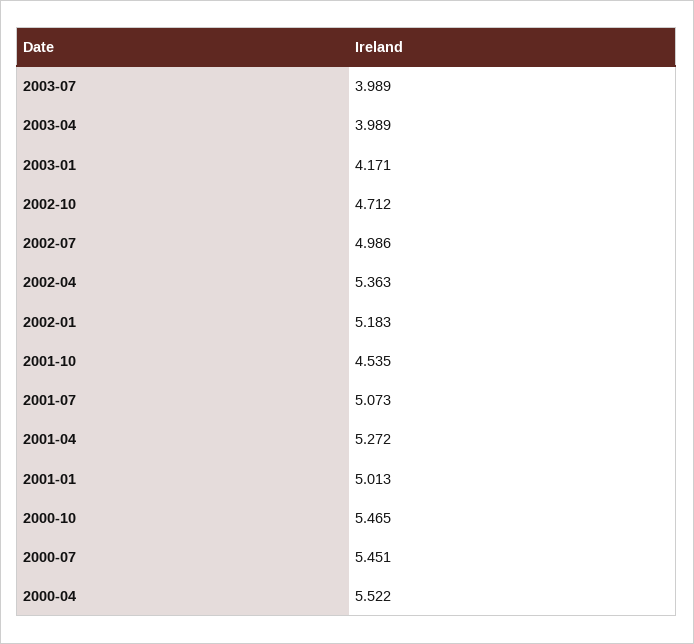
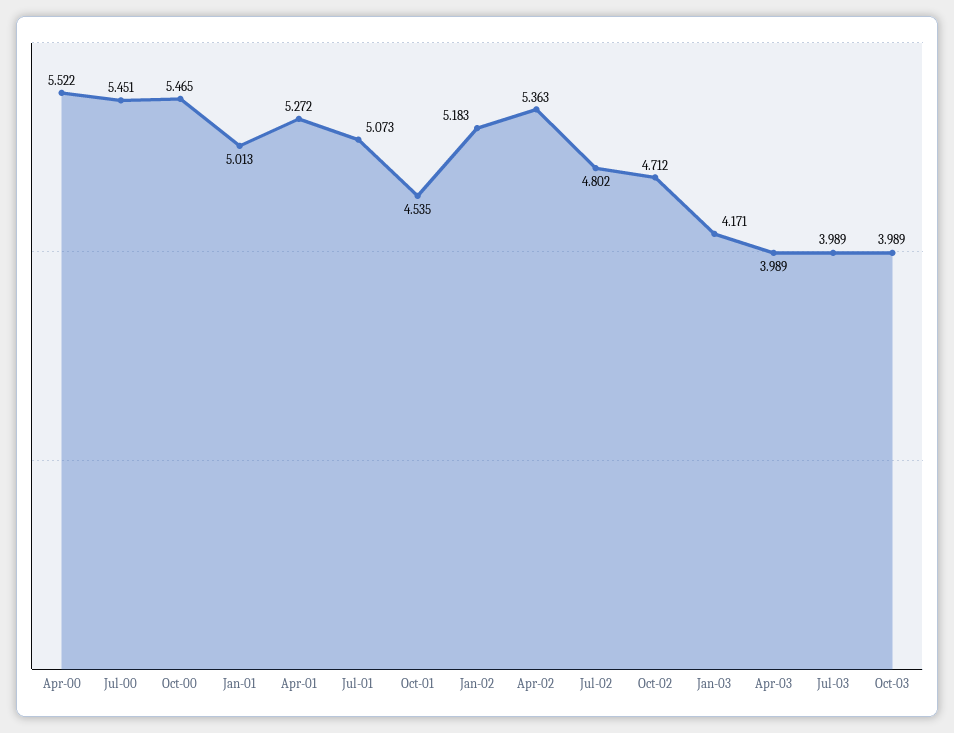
2002-07: 4.986 -> 4.802
Oct-03: none -> 3.989

